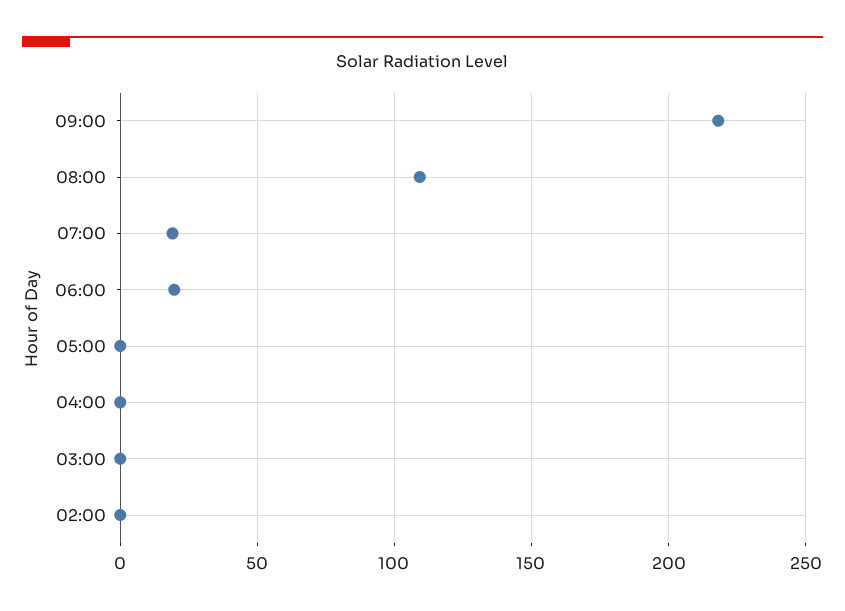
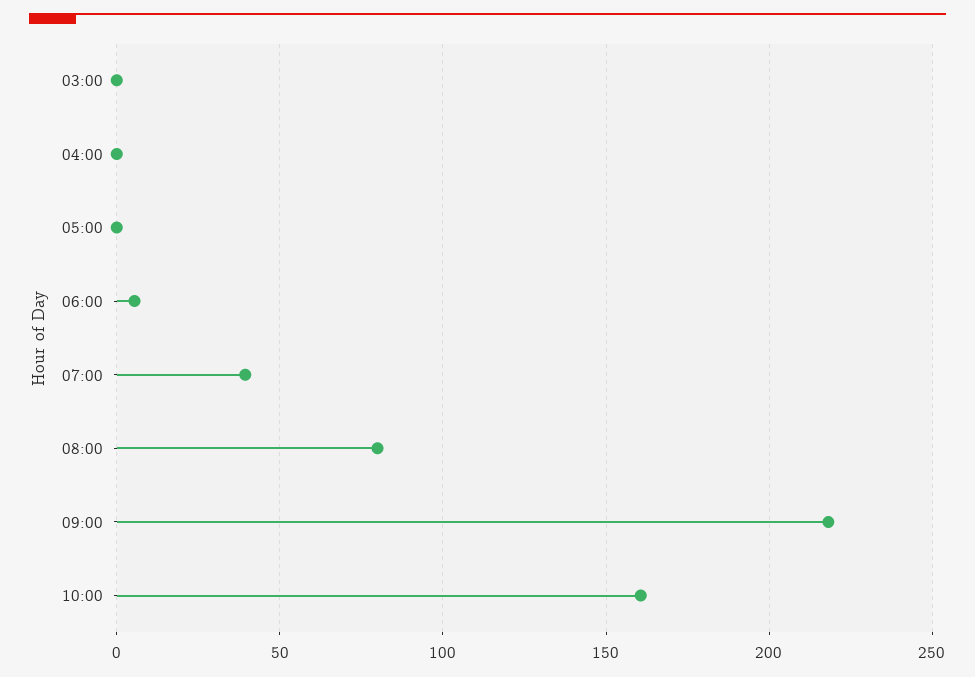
08:00: 110 -> 80
07:00: 20 -> 40
06:00: 20 -> 5
02:00: 0 -> none
10:00: none -> 160

